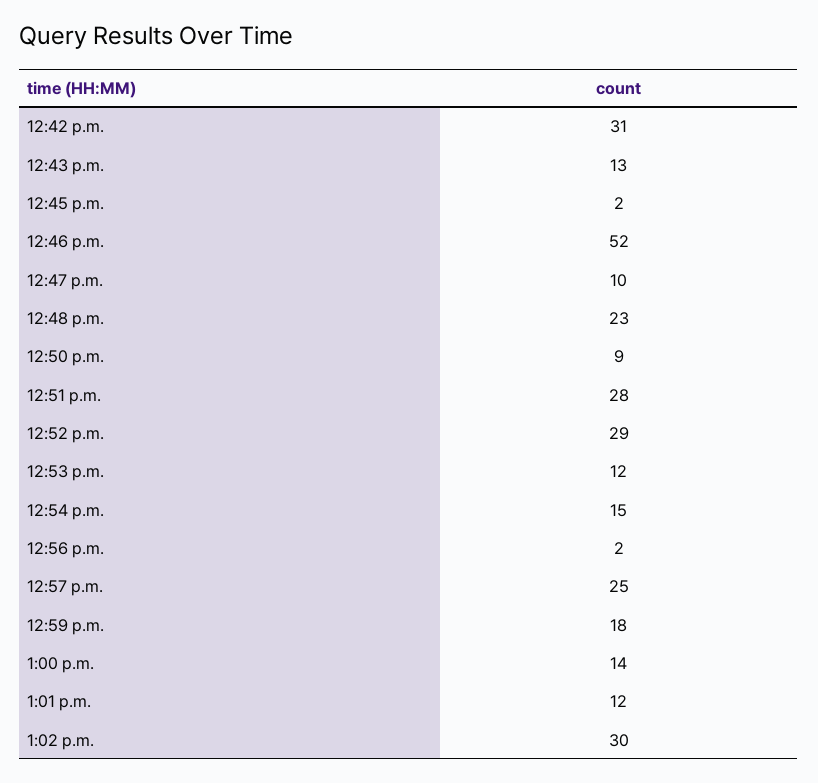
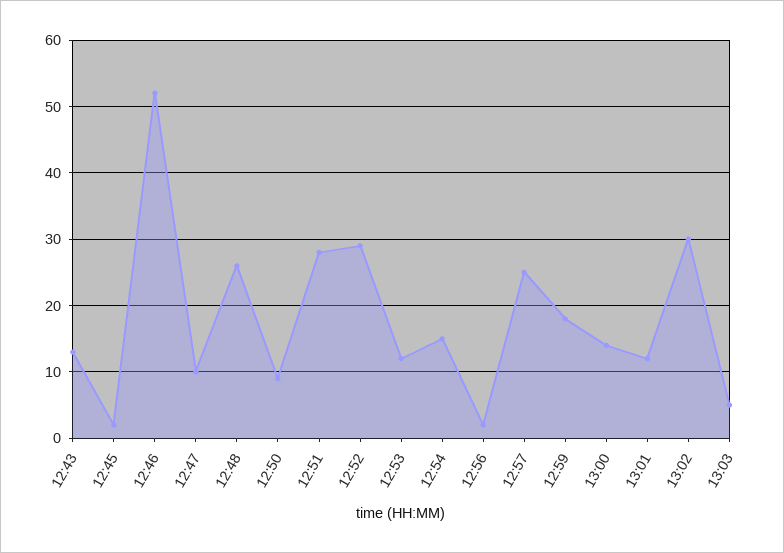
12:42 p.m.: 31 -> none
12:48 p.m.: 23 -> 26
13:03: none -> 5

